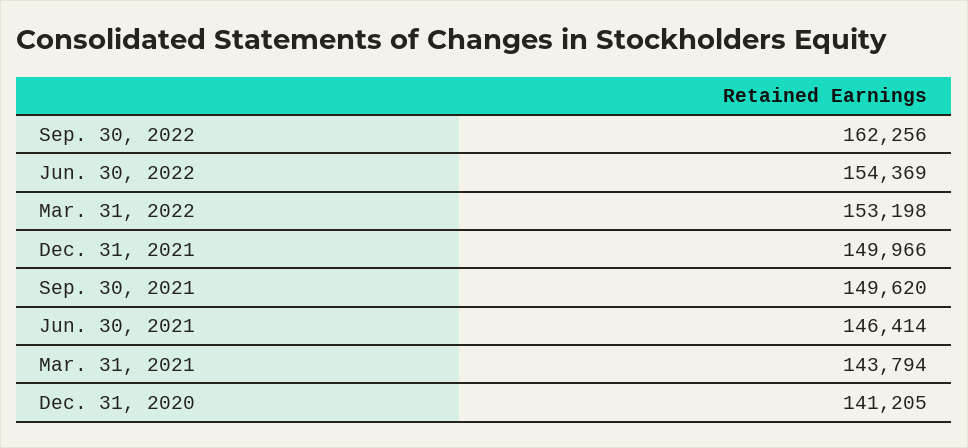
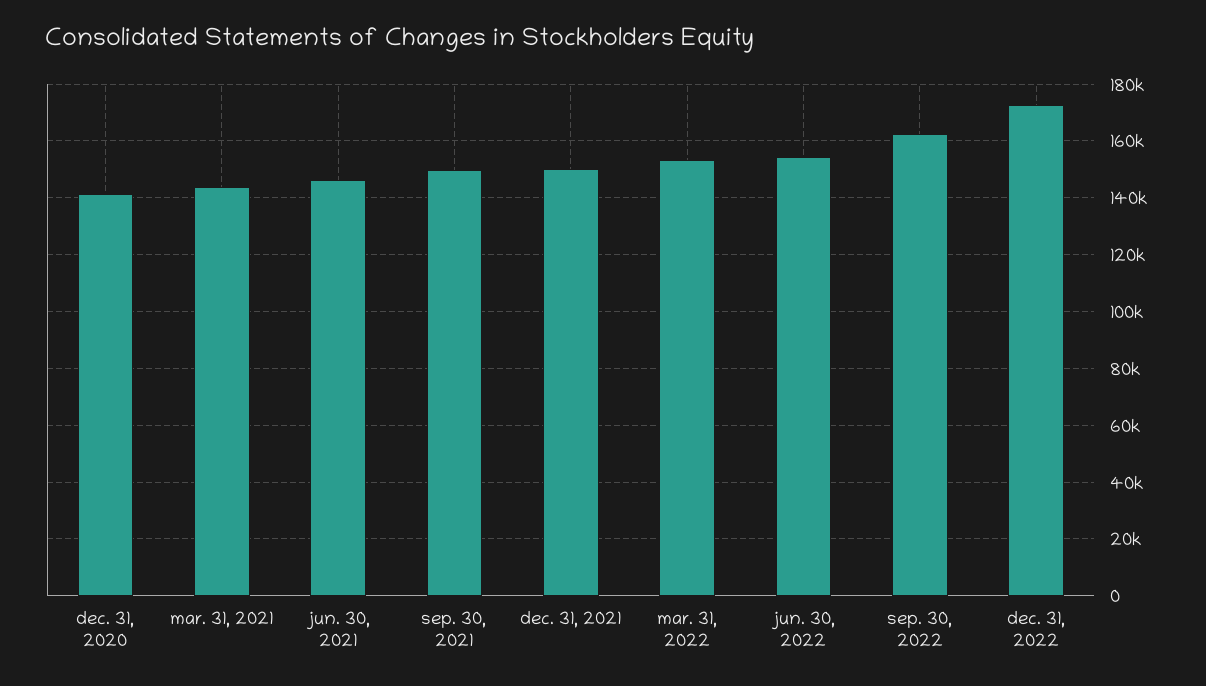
dec. 31, 2022: none -> 172500

